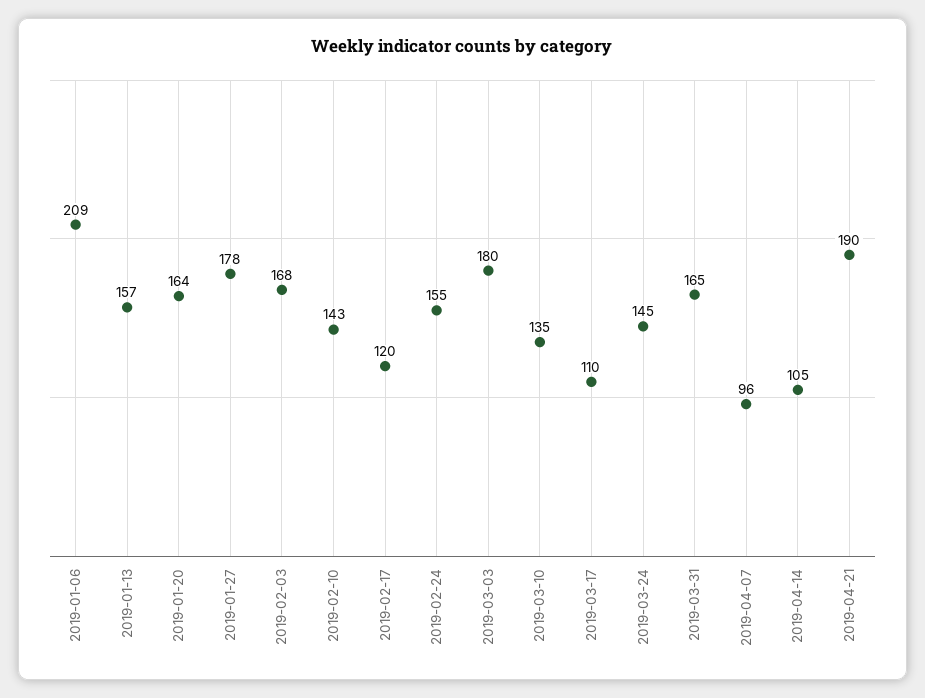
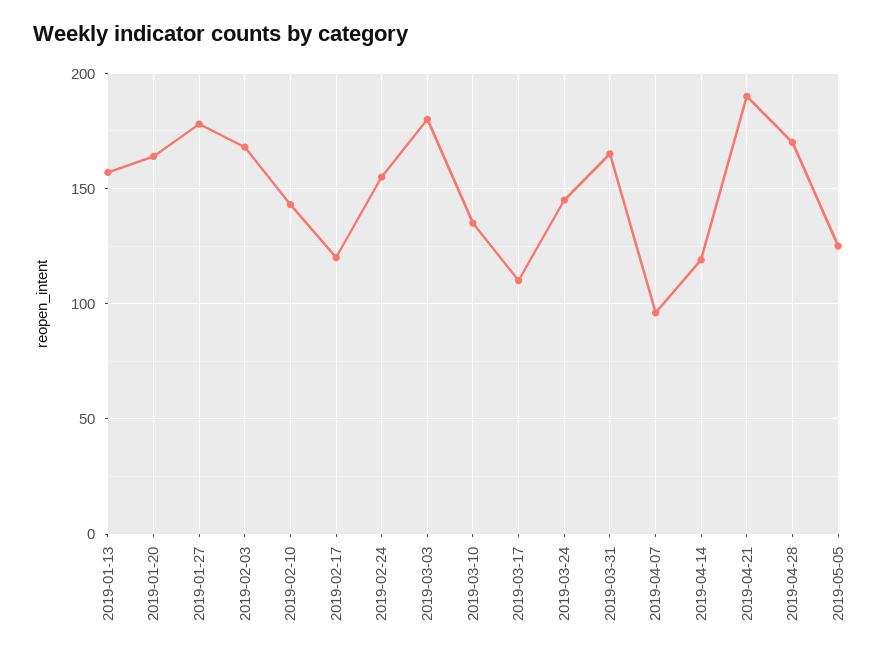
2019-01-06: 209 -> none
2019-04-14: 105 -> 120
2019-04-28: none -> 170
2019-05-05: none -> 125

